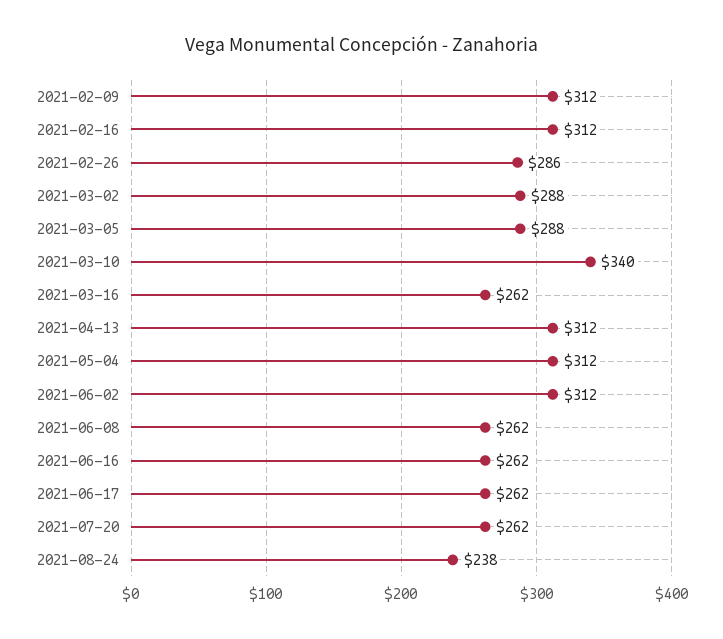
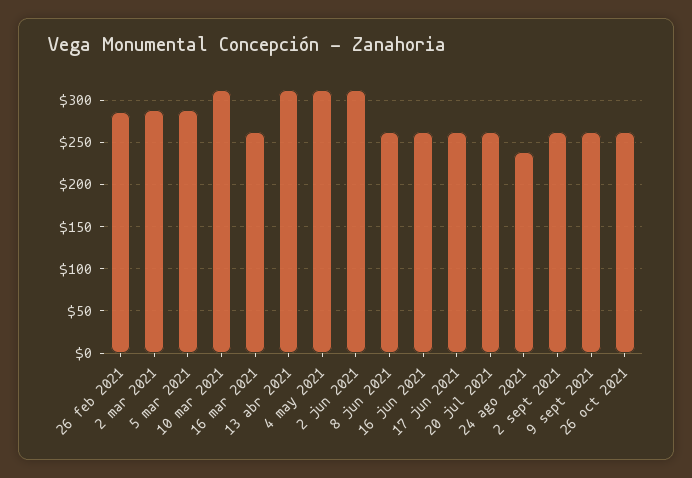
2021-02-09: 312 -> none
2021-02-16: 312 -> none
2021-03-10: 340 -> 310
2 sept 2021: none -> 260
9 sept 2021: none -> 260
26 oct 2021: none -> 260

